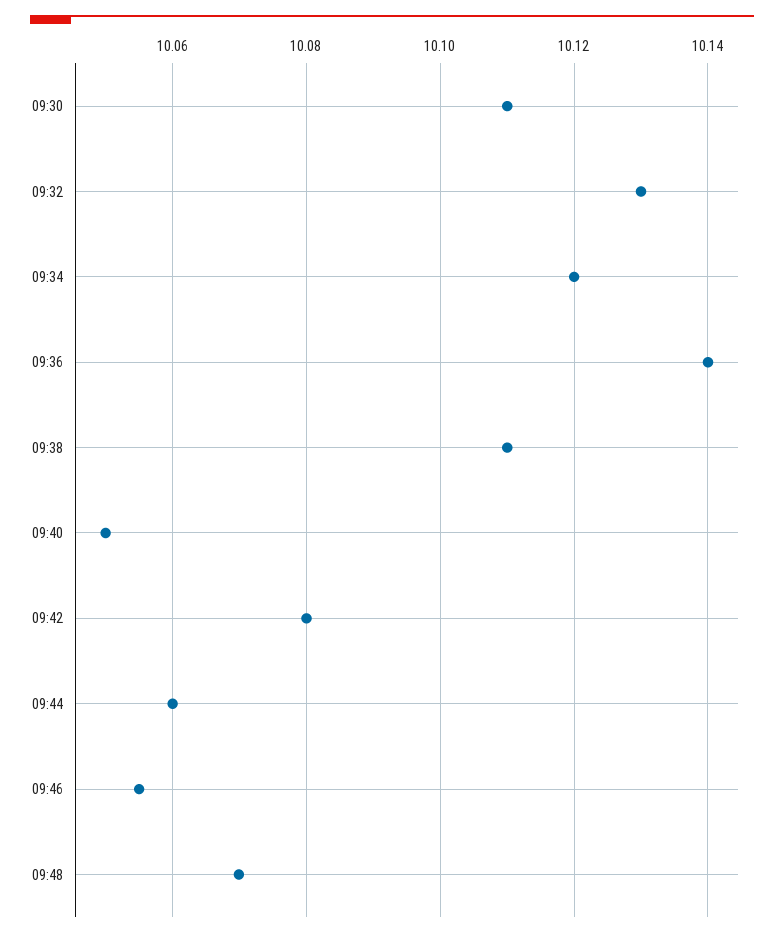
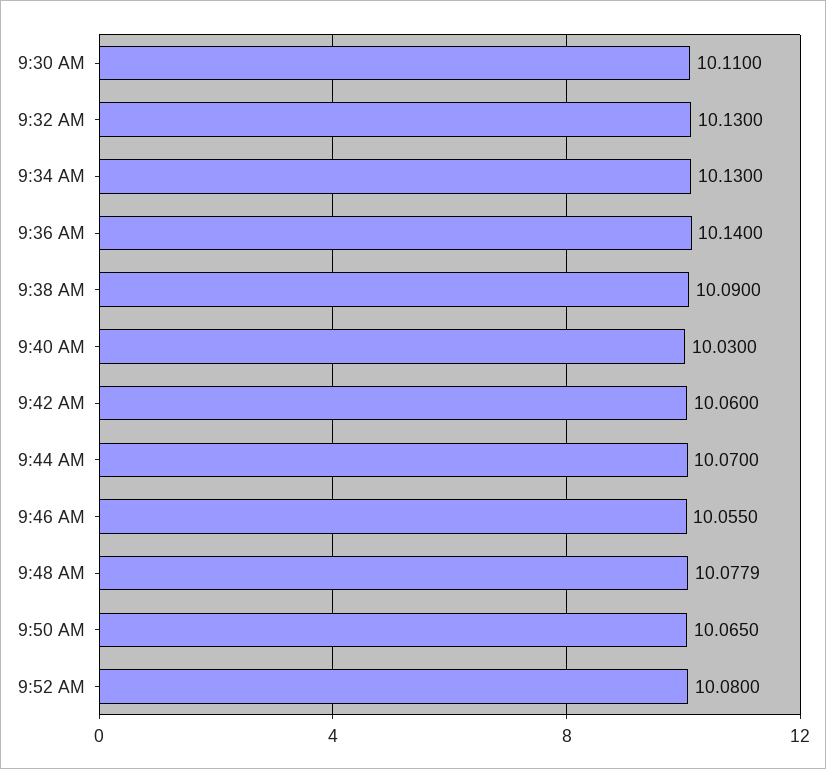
09:34: 10.12 -> 10.13
09:38: 10.11 -> 10.09
09:40: 10.05 -> 10.03
09:42: 10.08 -> 10.06
09:44: 10.06 -> 10.07
09:48: 10.07 -> 10.0779
9:50 AM: none -> 10.065
9:52 AM: none -> 10.08

